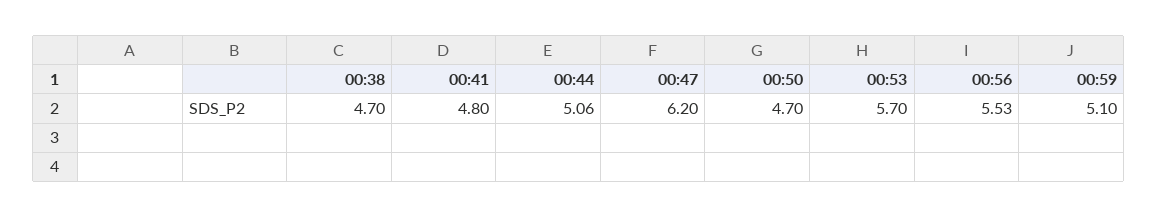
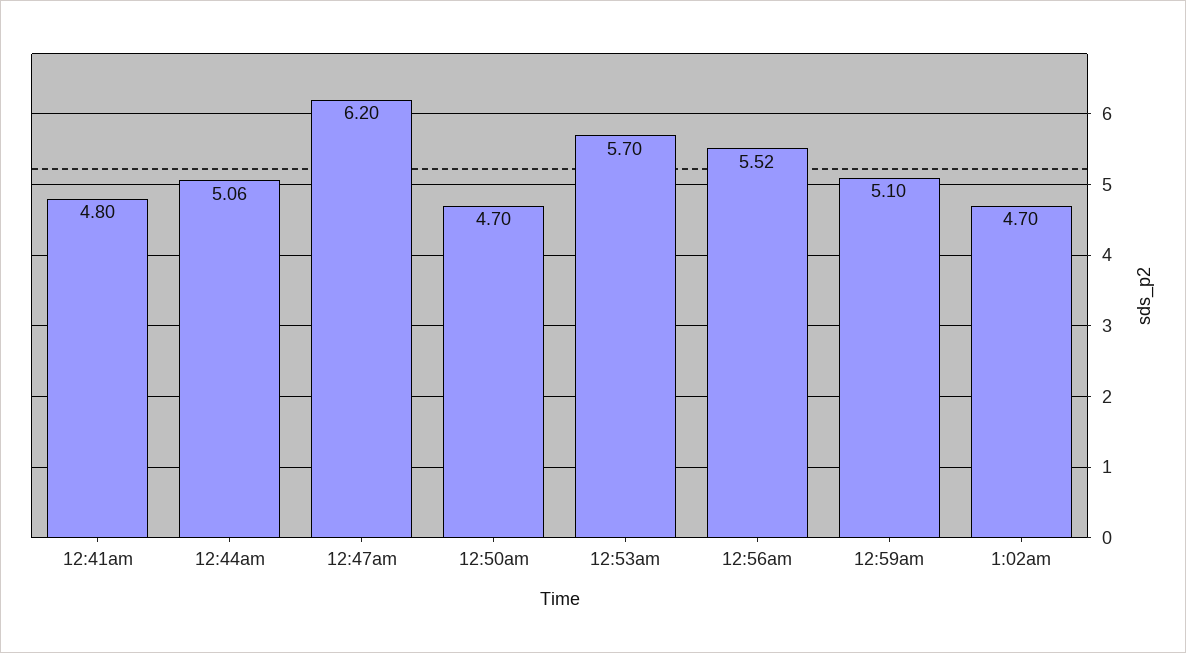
00:38: 4.7 -> none
00:56: 5.53 -> 5.52
1:02am: none -> 4.7

